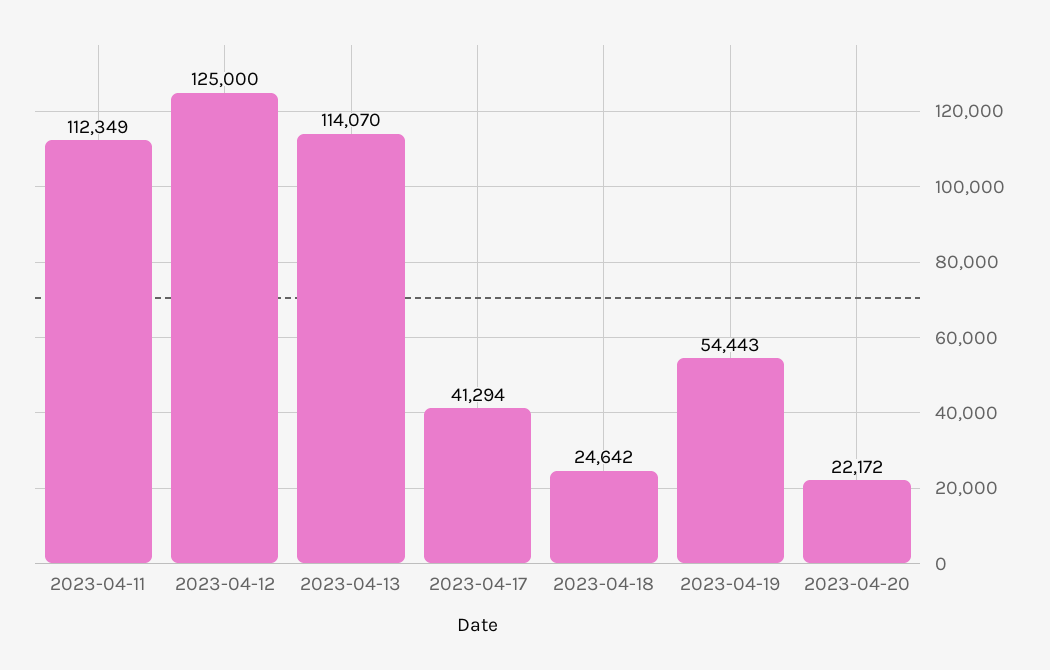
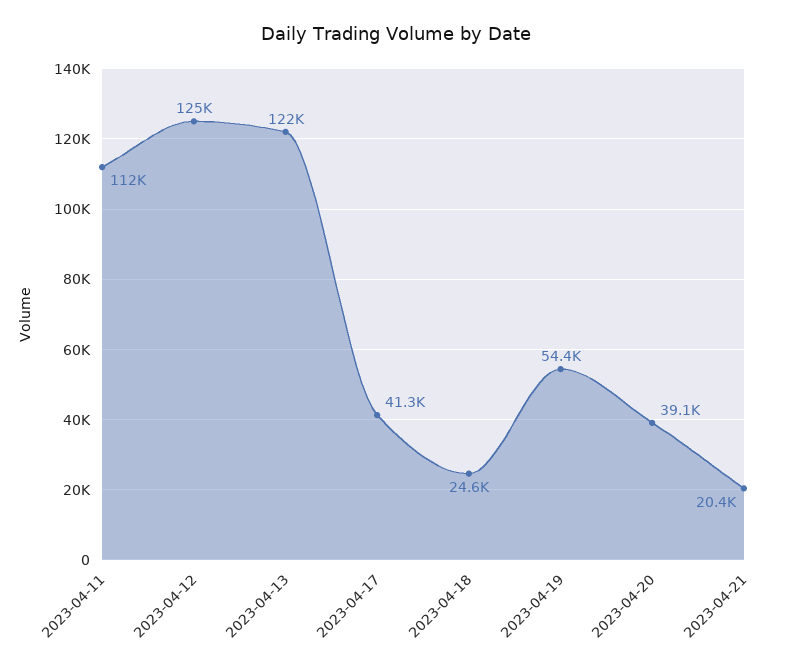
2023-04-13: 114070 -> 122000
2023-04-20: 22172 -> 39100
2023-04-21: none -> 20400

